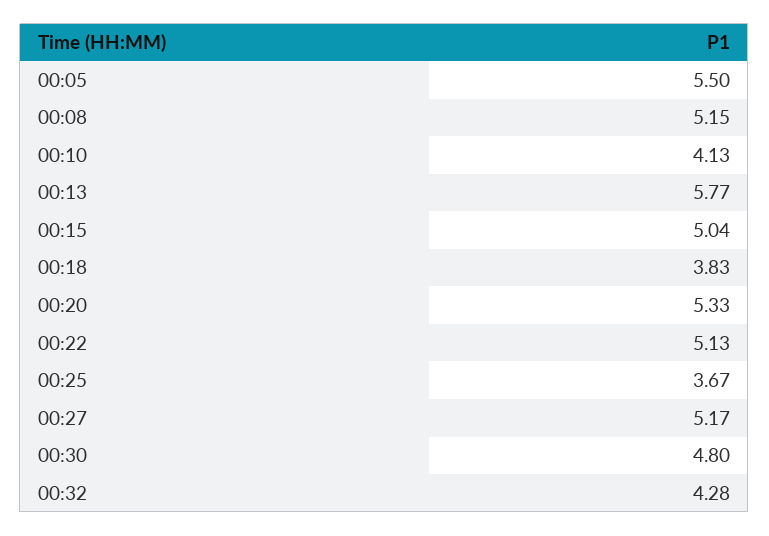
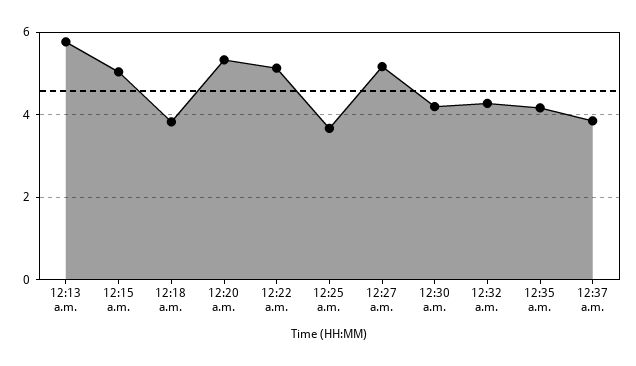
00:05: 5.5 -> none
00:08: 5.15 -> none
00:10: 4.13 -> none
00:30: 4.8 -> 4.2
12:35 a.m.: none -> 4.2
12:37 a.m.: none -> 3.8

